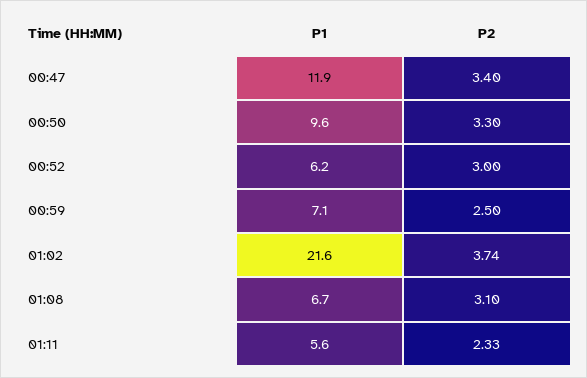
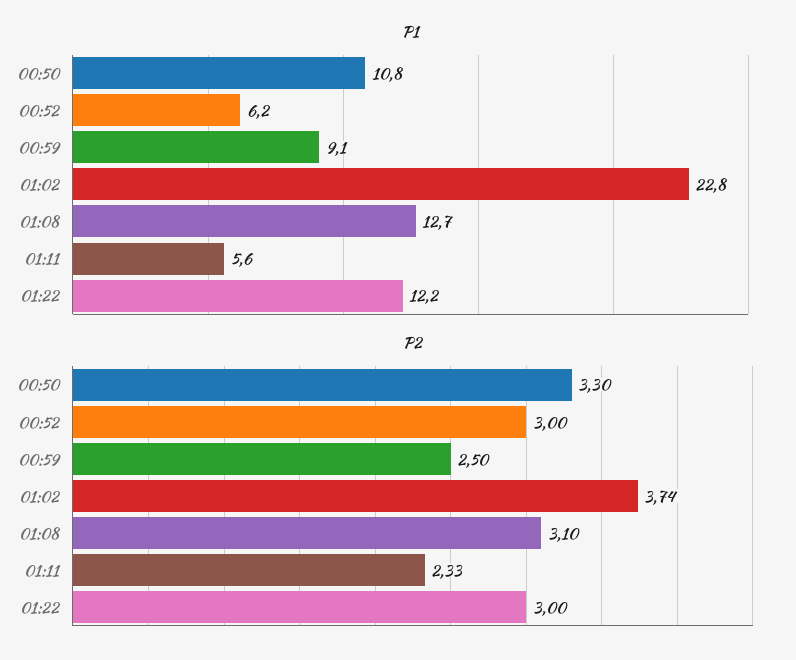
P1, 00:47: 11.9 -> none
P2, 00:47: 3.4 -> none
P1, 00:50: 9.6 -> 10.8
P1, 00:59: 7.1 -> 9.1
P1, 01:02: 21.6 -> 22.8
P1, 01:08: 6.7 -> 12.7
P1, 01:22: none -> 12.2
P2, 01:22: none -> 3

